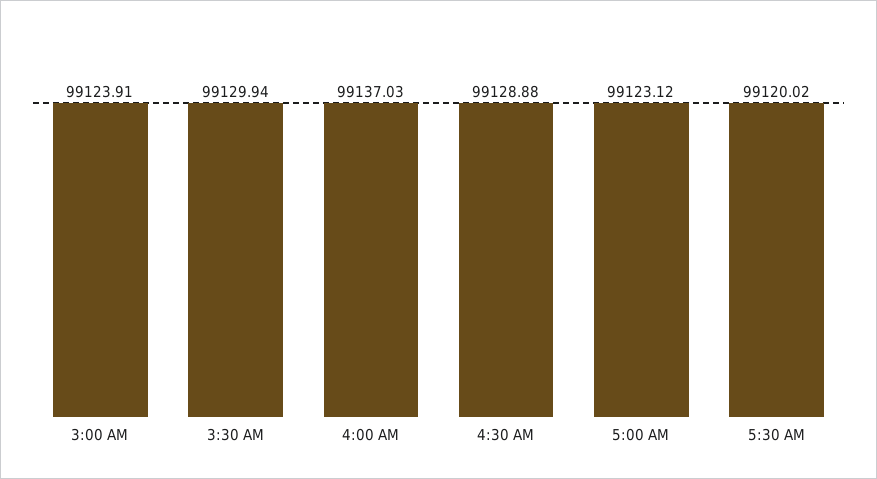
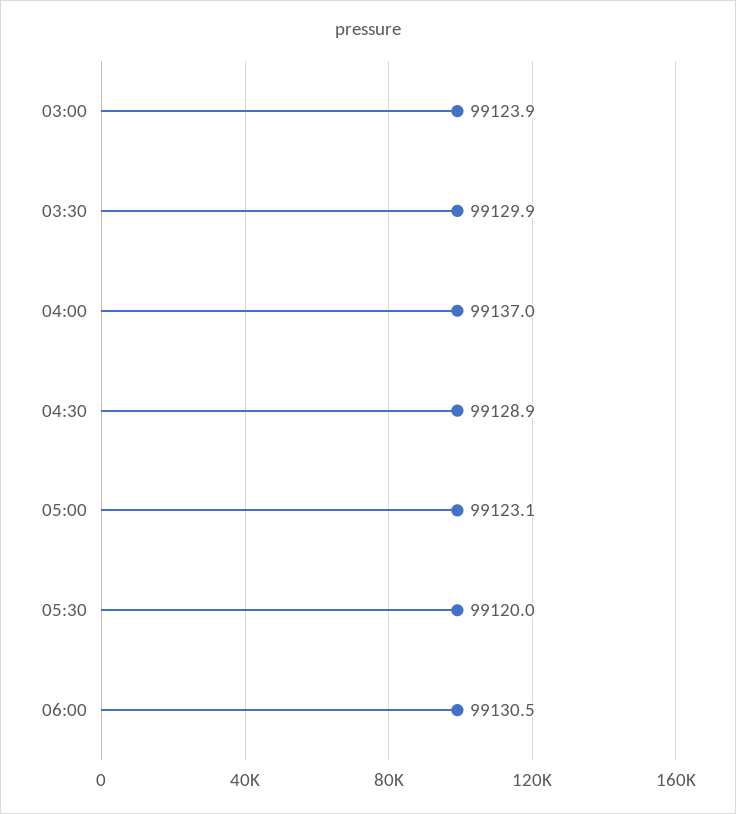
06:00: none -> 99130.5

